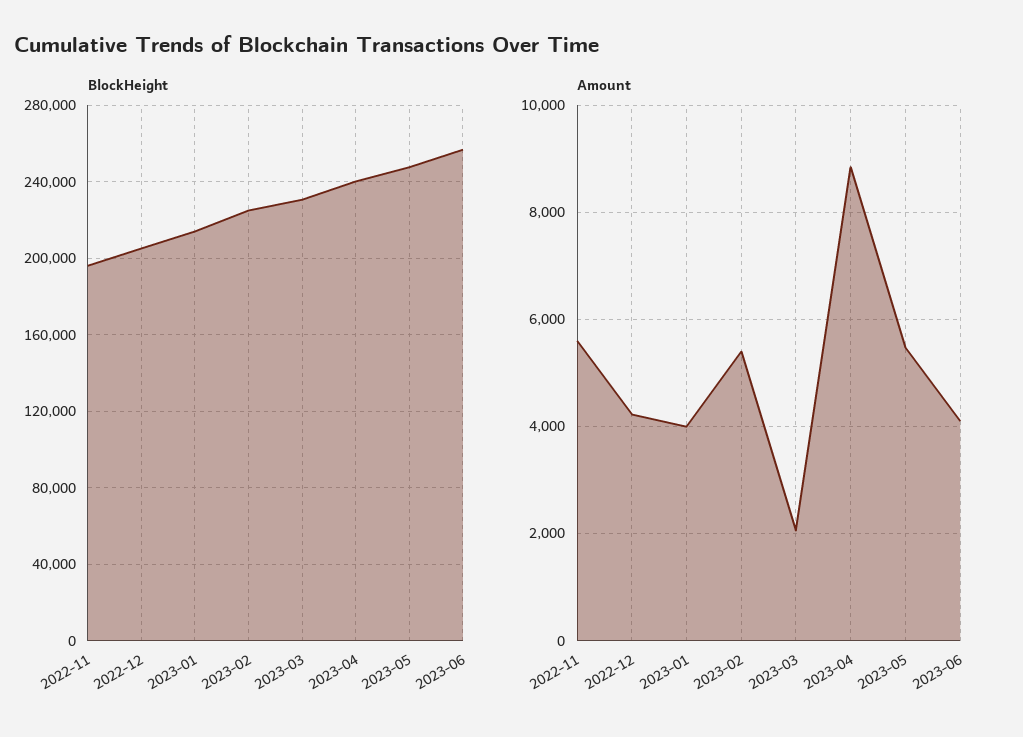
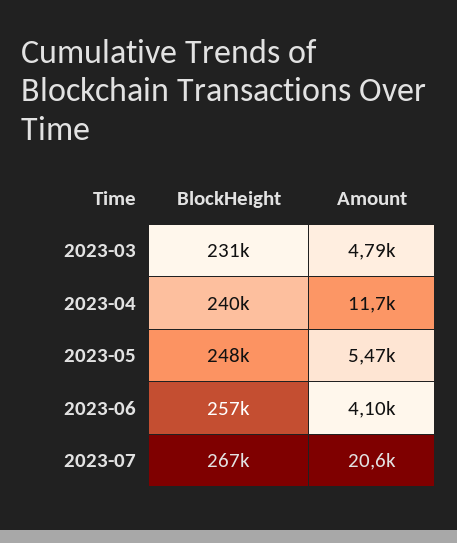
BlockHeight, 2022-11: 195000 -> none
BlockHeight, 2022-12: 205000 -> none
BlockHeight, 2023-01: 215000 -> none
BlockHeight, 2023-02: 225000 -> none
Amount, 2022-11: 5600 -> none
Amount, 2022-12: 4200 -> none
Amount, 2023-01: 4000 -> none
Amount, 2023-02: 5400 -> none
Amount, 2023-03: 2000 -> 4790
Amount, 2023-04: 8800 -> 11700
BlockHeight, 2023-07: none -> 267000
Amount, 2023-07: none -> 20600

